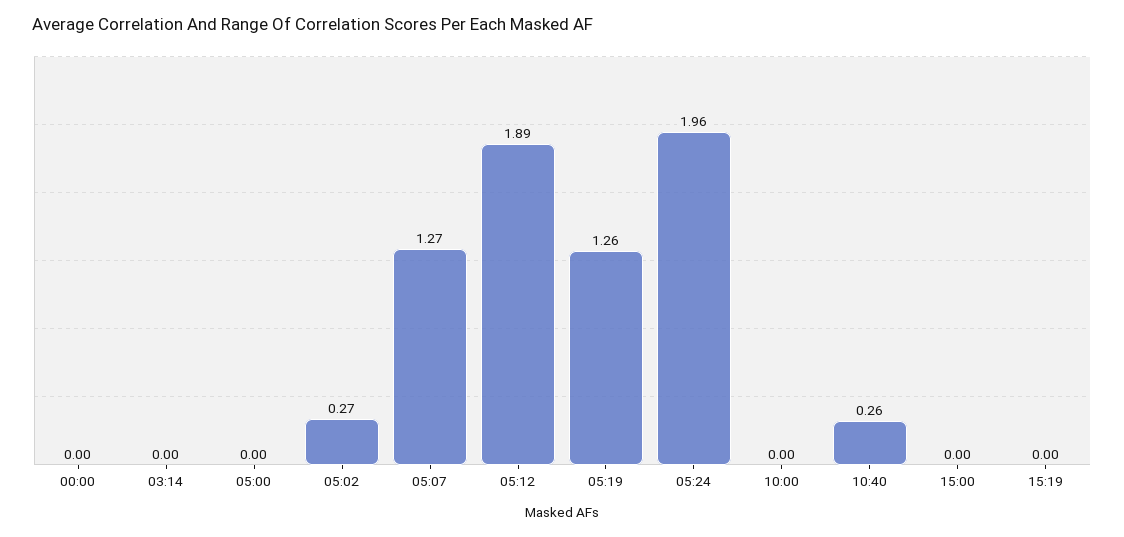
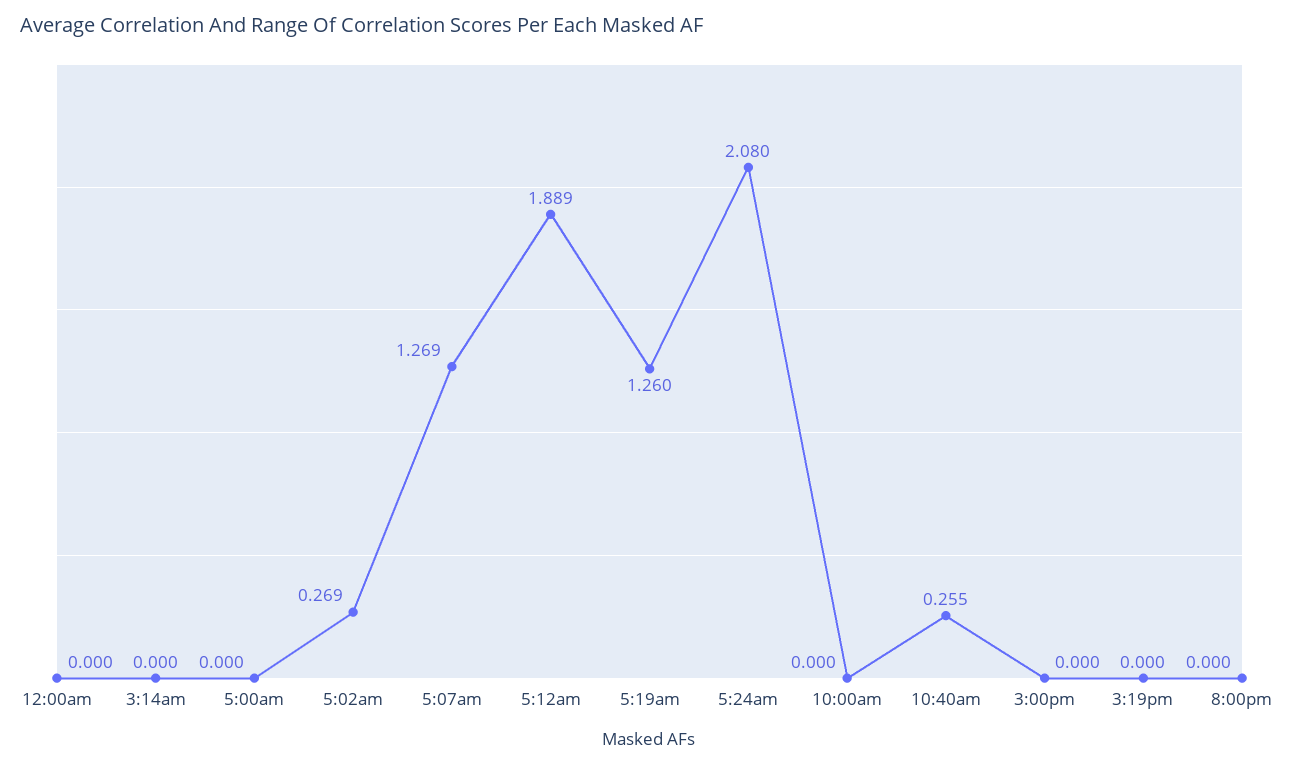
05:24: 1.96 -> 2.08
8:00pm: none -> 0

